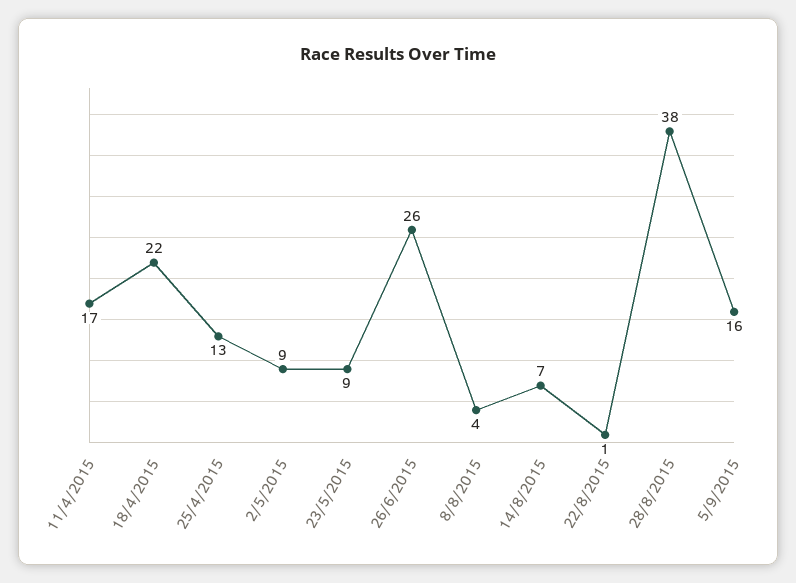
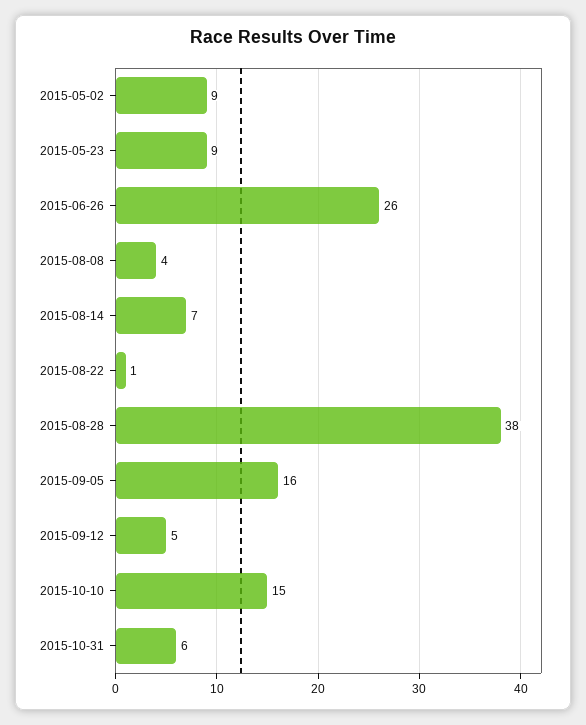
11/4/2015: 17 -> none
18/4/2015: 22 -> none
25/4/2015: 13 -> none
2015-09-12: none -> 5
2015-10-10: none -> 15
2015-10-31: none -> 6

